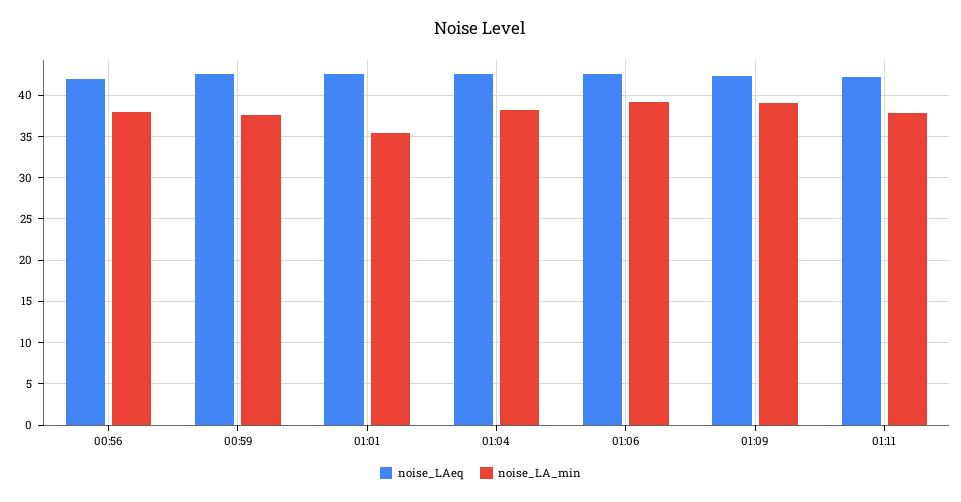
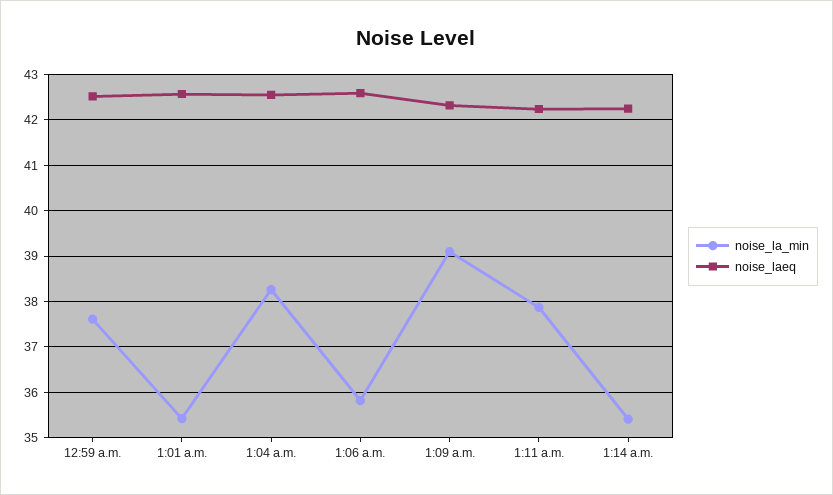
noise_LAeq, 00:56: 42 -> none
noise_LA_min, 00:56: 38 -> none
noise_LA_min, 01:06: 39 -> 35.8
noise_LA_min, 1:14 a.m.: none -> 35.4
noise_LAeq, 1:14 a.m.: none -> 42.2

